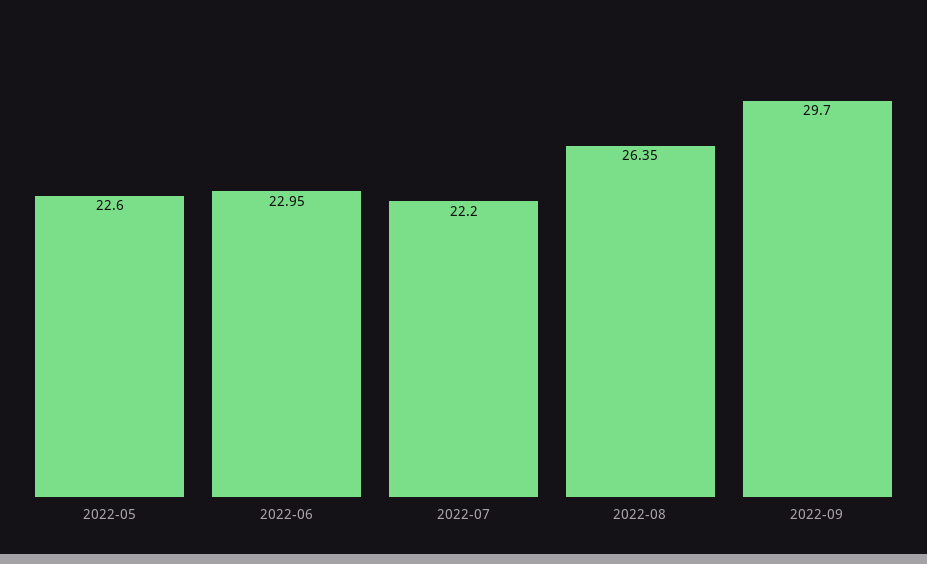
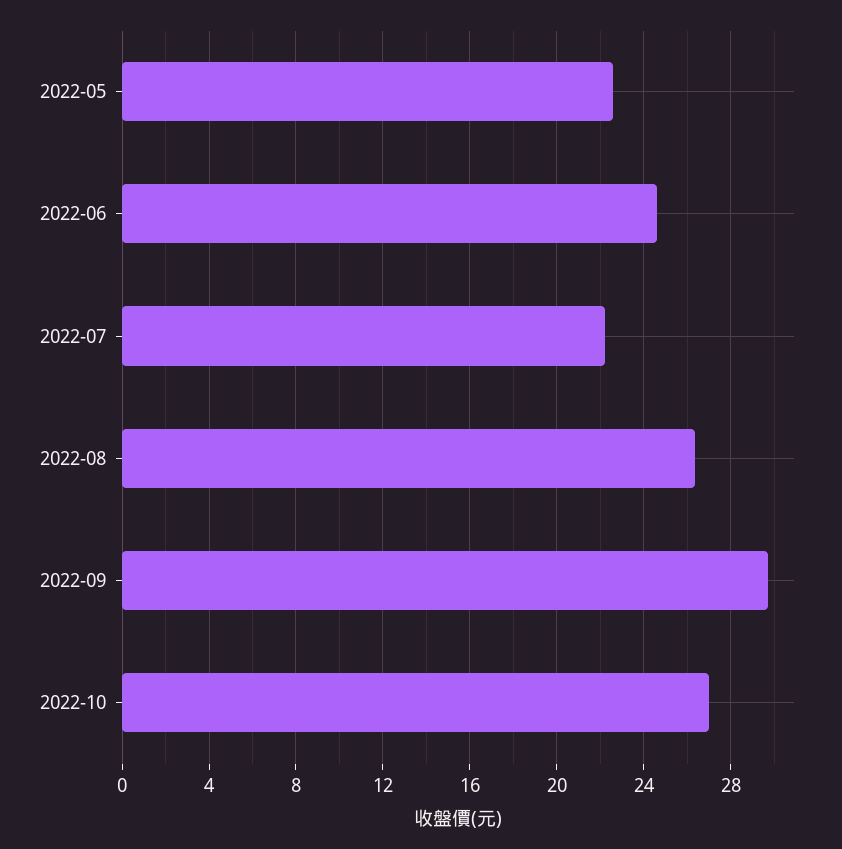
2022-06: 22.95 -> 24.5
2022-10: none -> 27

